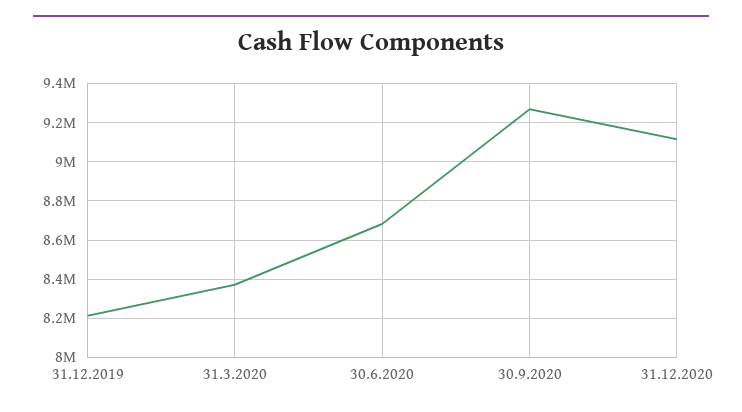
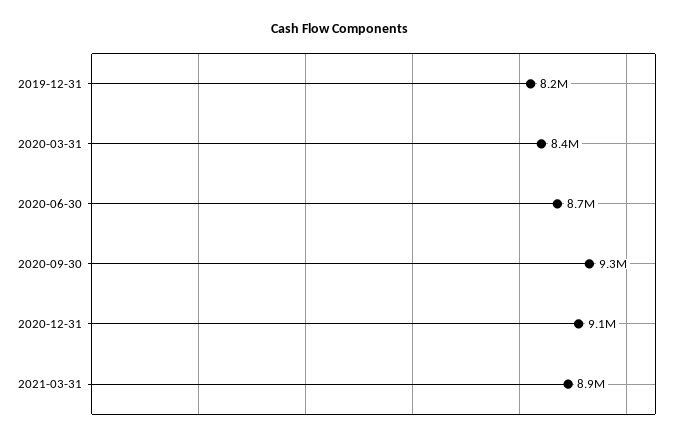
2021-03-31: none -> 8900000

